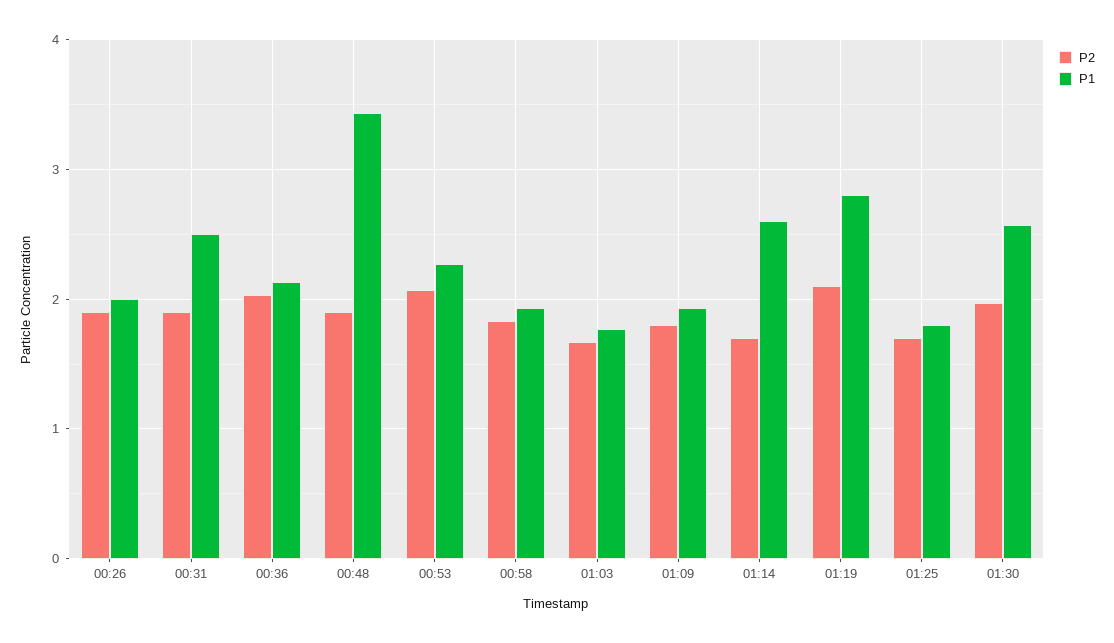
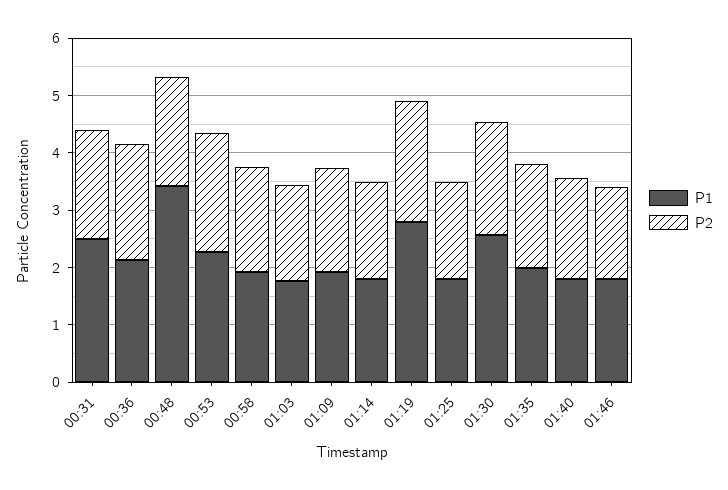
P2, 00:26: 1.9 -> none
P1, 00:26: 2 -> none
P1, 01:14: 2.6 -> 1.8
P1, 01:35: none -> 2
P2, 01:35: none -> 1.8
P1, 01:40: none -> 1.8
P2, 01:40: none -> 1.8
P1, 01:46: none -> 1.8
P2, 01:46: none -> 1.6

